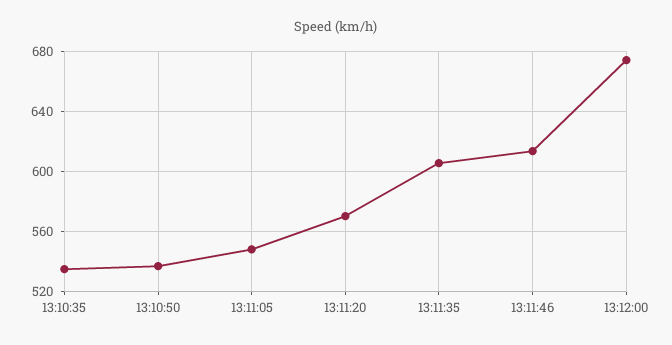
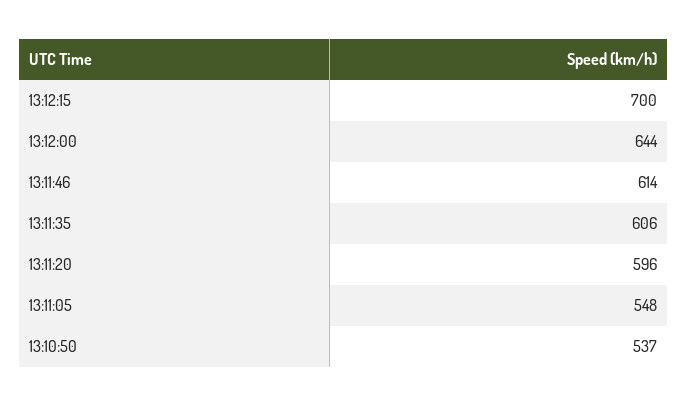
13:10:35: 535 -> none
13:11:20: 570 -> 596
13:12:00: 675 -> 644
13:12:15: none -> 700

